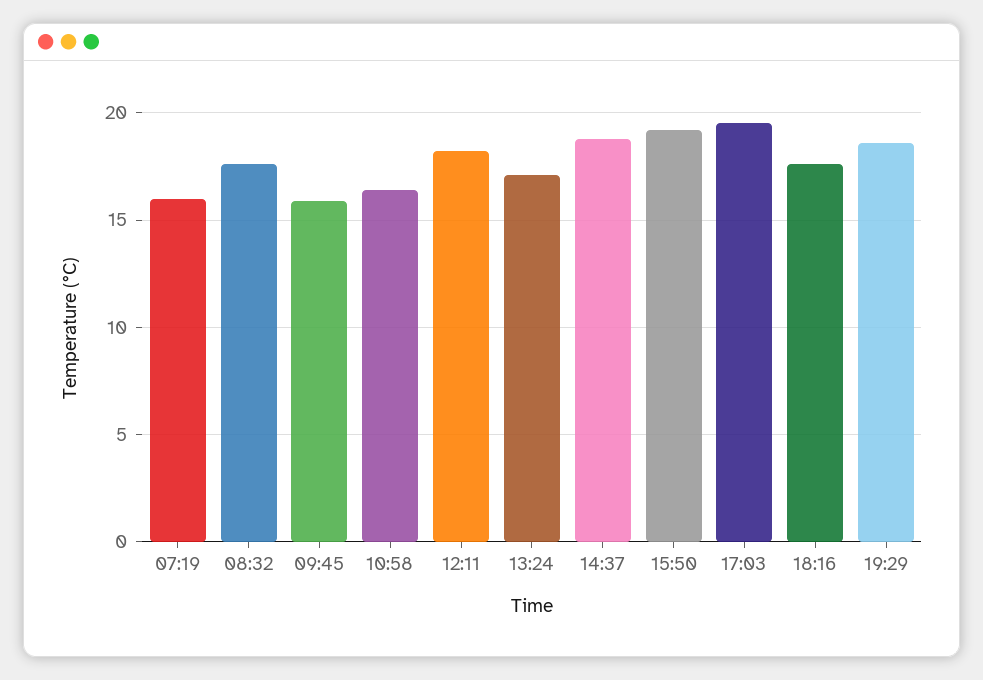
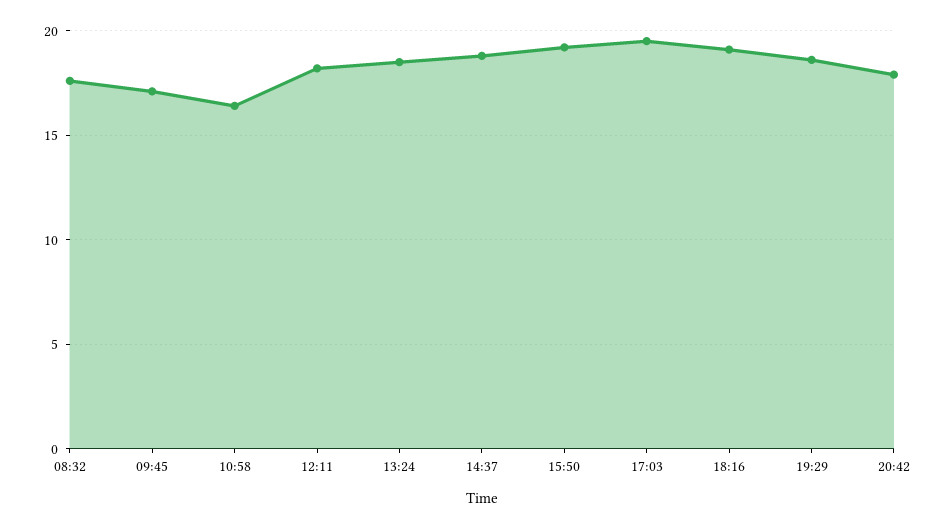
07:19: 16 -> none
09:45: 16 -> 17
13:24: 17 -> 18.5
18:16: 17.5 -> 19
20:42: none -> 18

